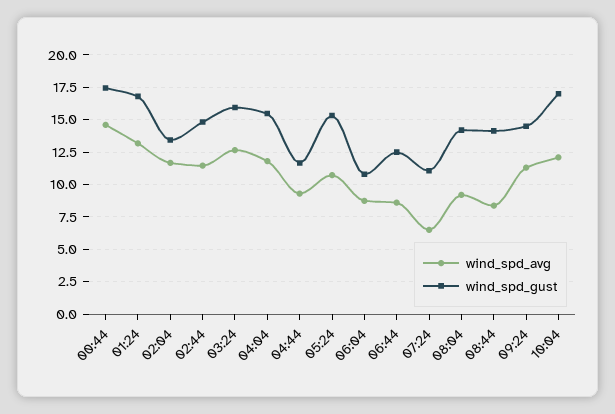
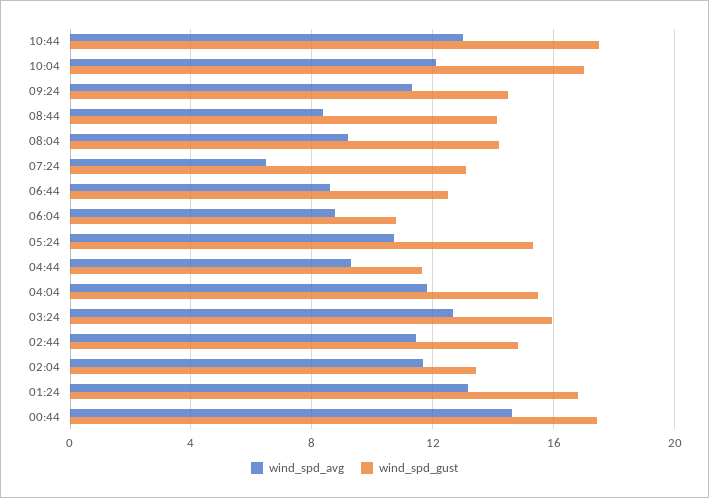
wind_spd_gust, 07:24: 11 -> 13
wind_spd_avg, 10:44: none -> 13
wind_spd_gust, 10:44: none -> 17.5

